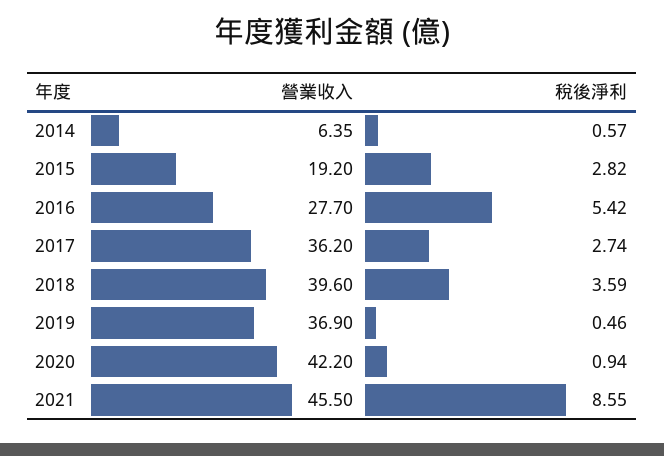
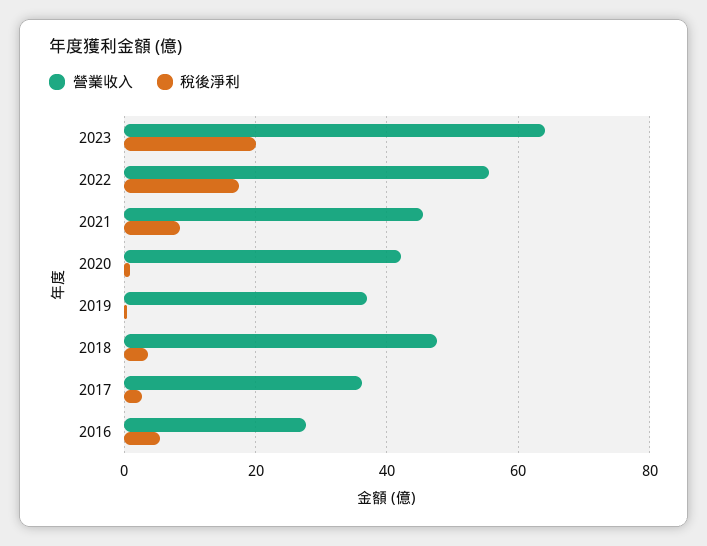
營業收入, 2014: 6.35 -> none
稅後淨利, 2014: 0.57 -> none
營業收入, 2015: 19.2 -> none
稅後淨利, 2015: 2.82 -> none
營業收入, 2018: 39.6 -> 48
營業收入, 2023: none -> 64
稅後淨利, 2023: none -> 20
營業收入, 2022: none -> 56
稅後淨利, 2022: none -> 18

